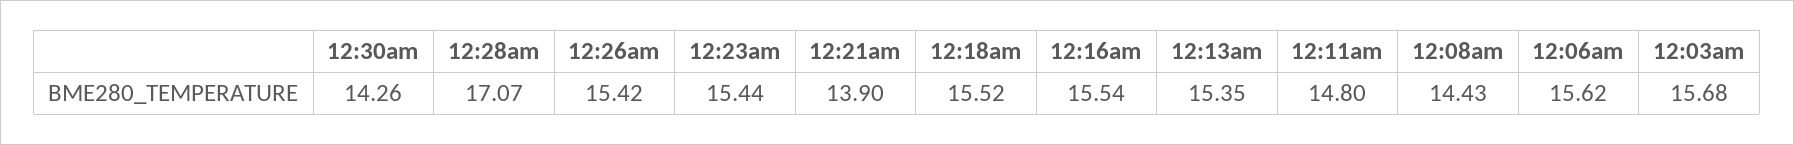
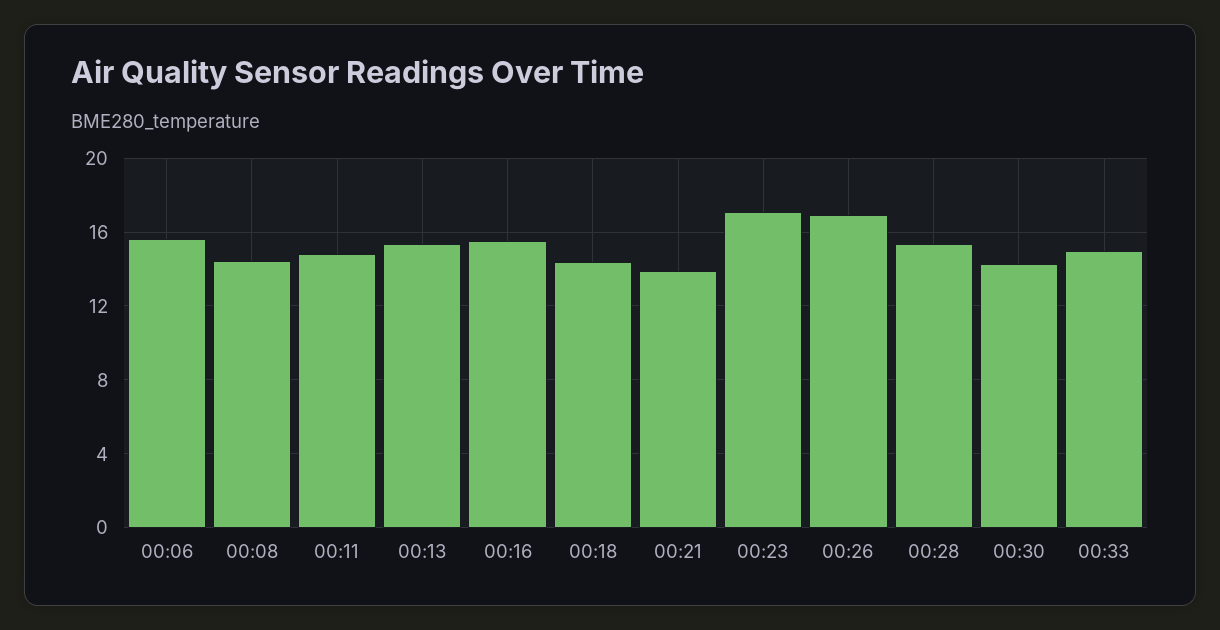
12:28am: 17.07 -> 15.5
12:26am: 15.42 -> 17
12:23am: 15.44 -> 17
12:18am: 15.52 -> 14.5
12:03am: 15.68 -> none
00:33: none -> 15

